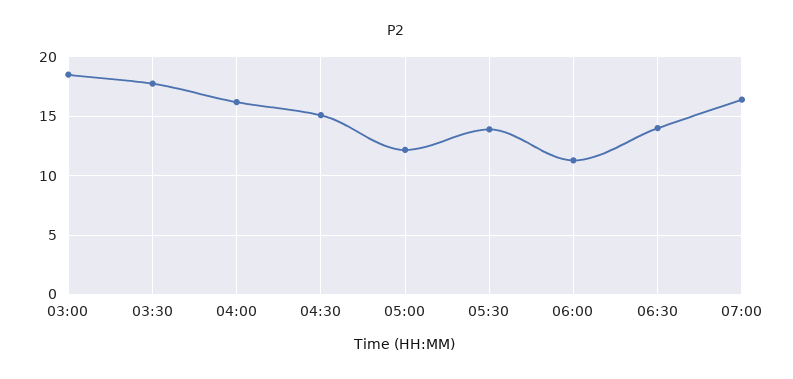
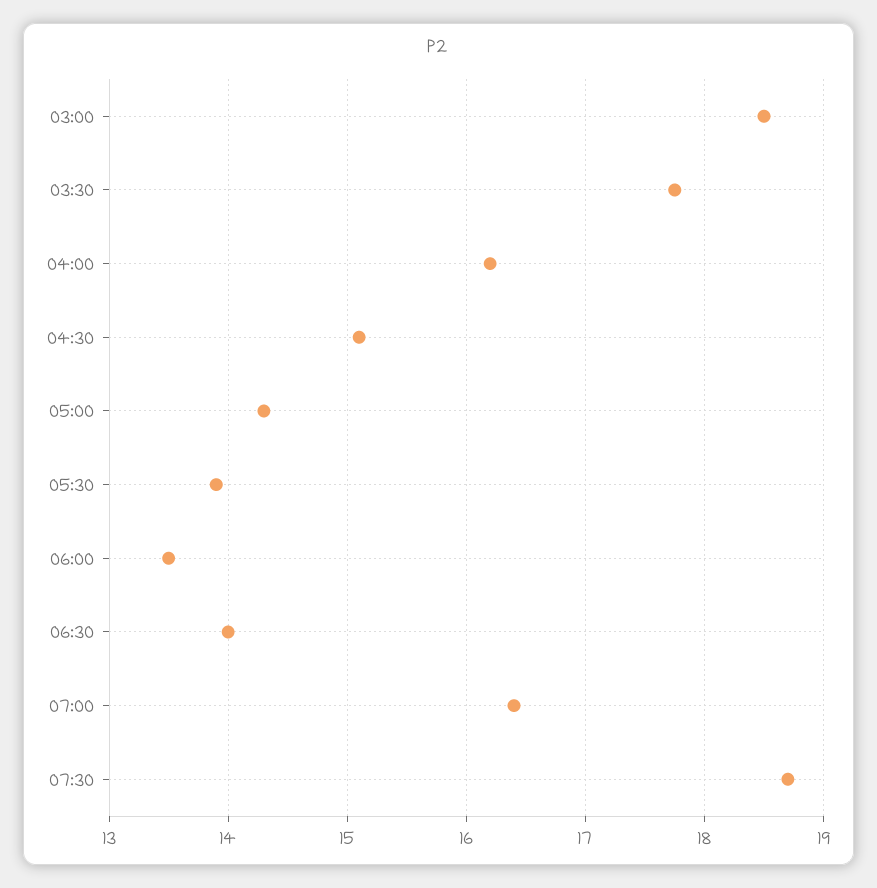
05:00: 12 -> 14.3
06:00: 11 -> 13.5
07:30: none -> 18.7

